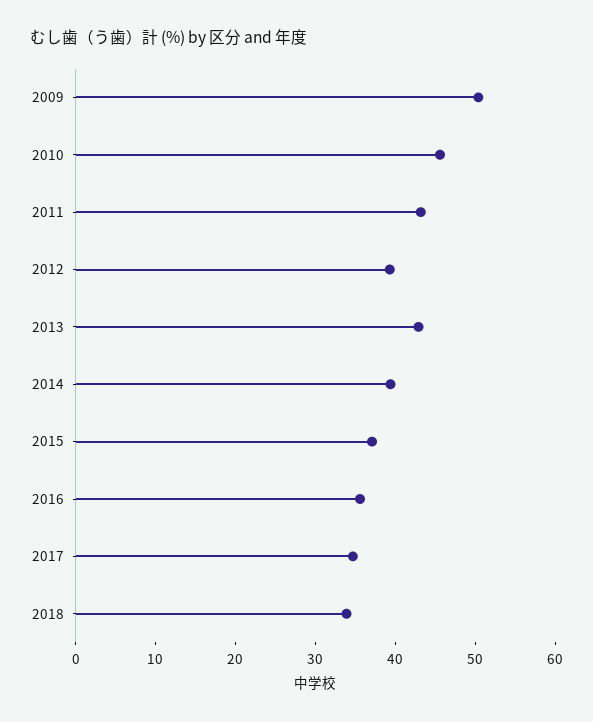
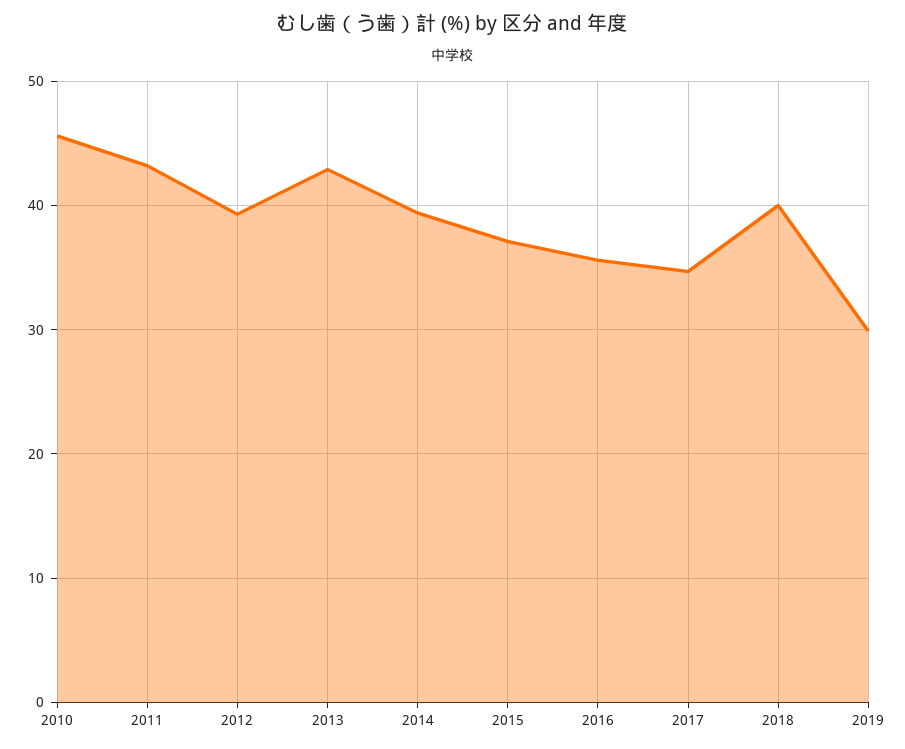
2009: 50 -> none
2018: 34 -> 40
2019: none -> 30

